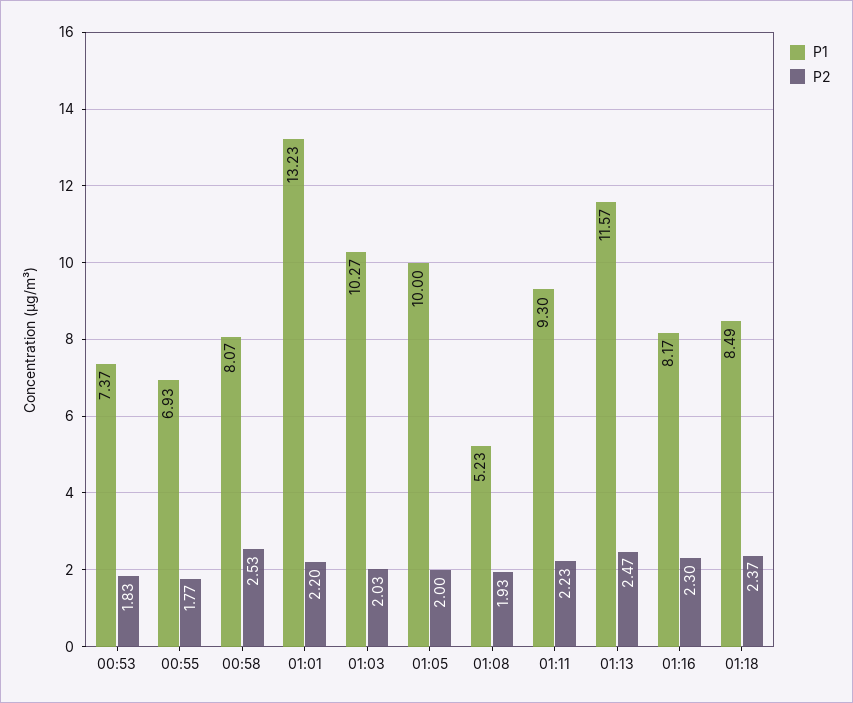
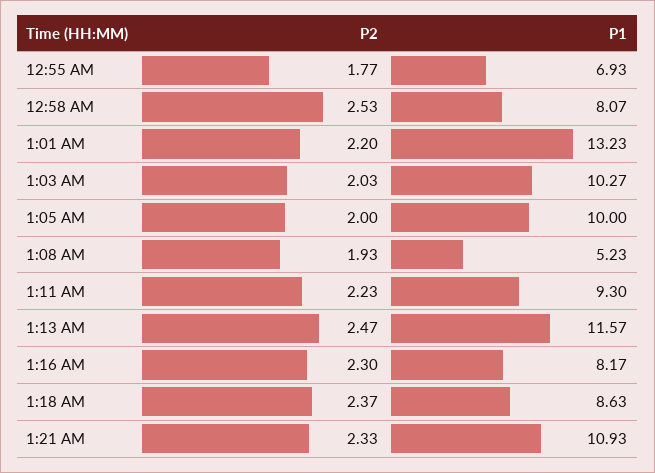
P1, 00:53: 7.37 -> none
P2, 00:53: 1.83 -> none
P1, 01:18: 8.49 -> 8.63
P2, 1:21 AM: none -> 2.33
P1, 1:21 AM: none -> 10.93

